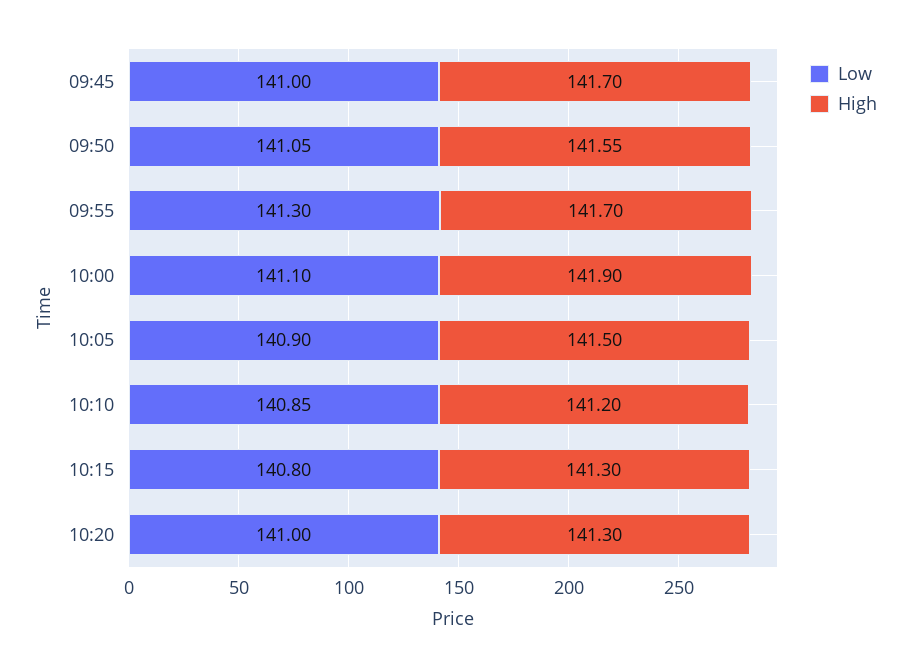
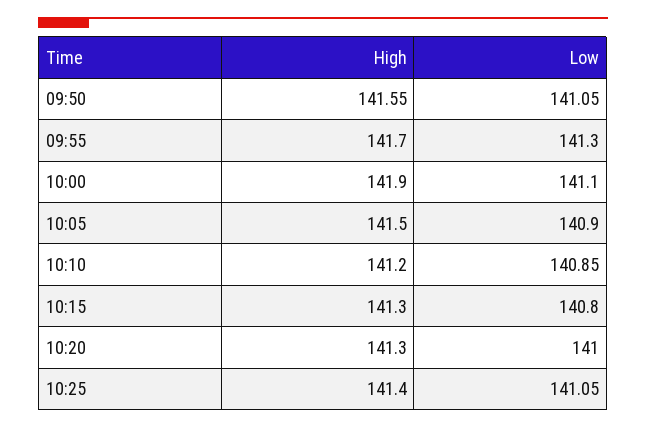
Low, 09:45: 141 -> none
High, 09:45: 141.7 -> none
High, 10:25: none -> 141.4
Low, 10:25: none -> 141.05

